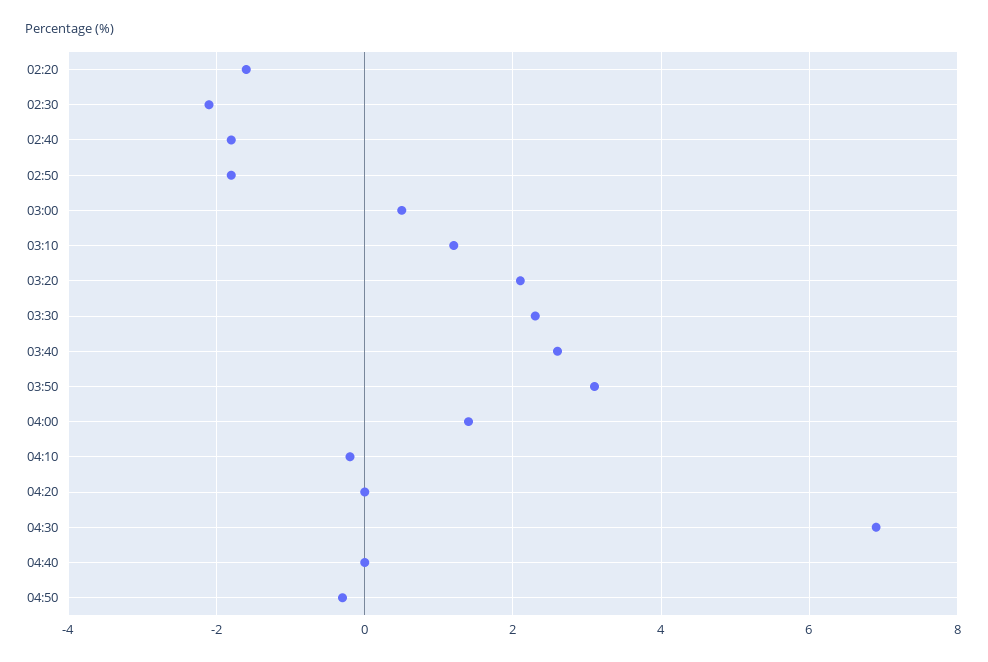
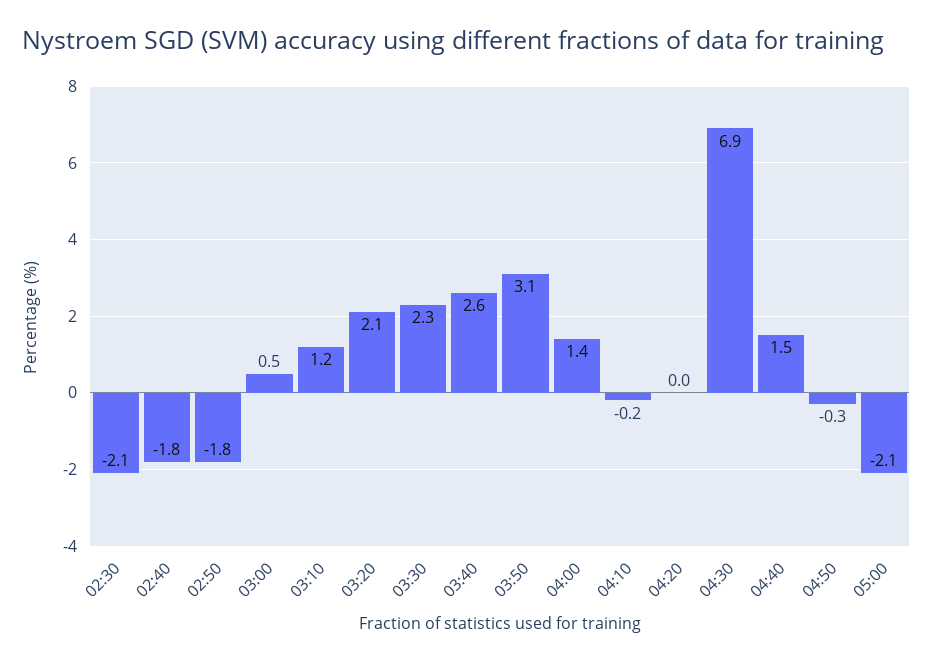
02:20: -1.5 -> none
04:40: 0 -> 1.5
05:00: none -> -2.1

